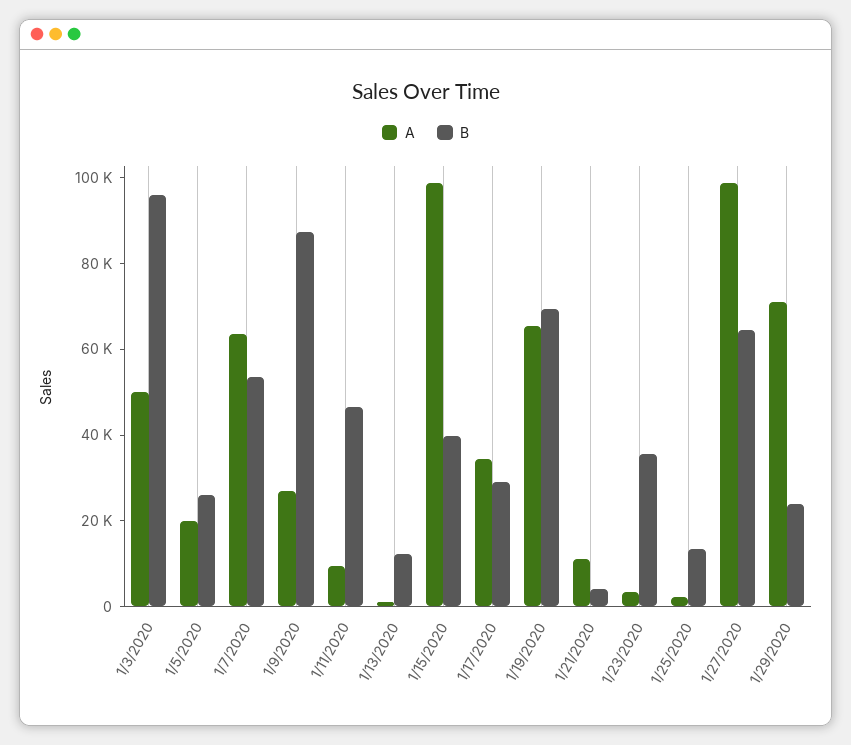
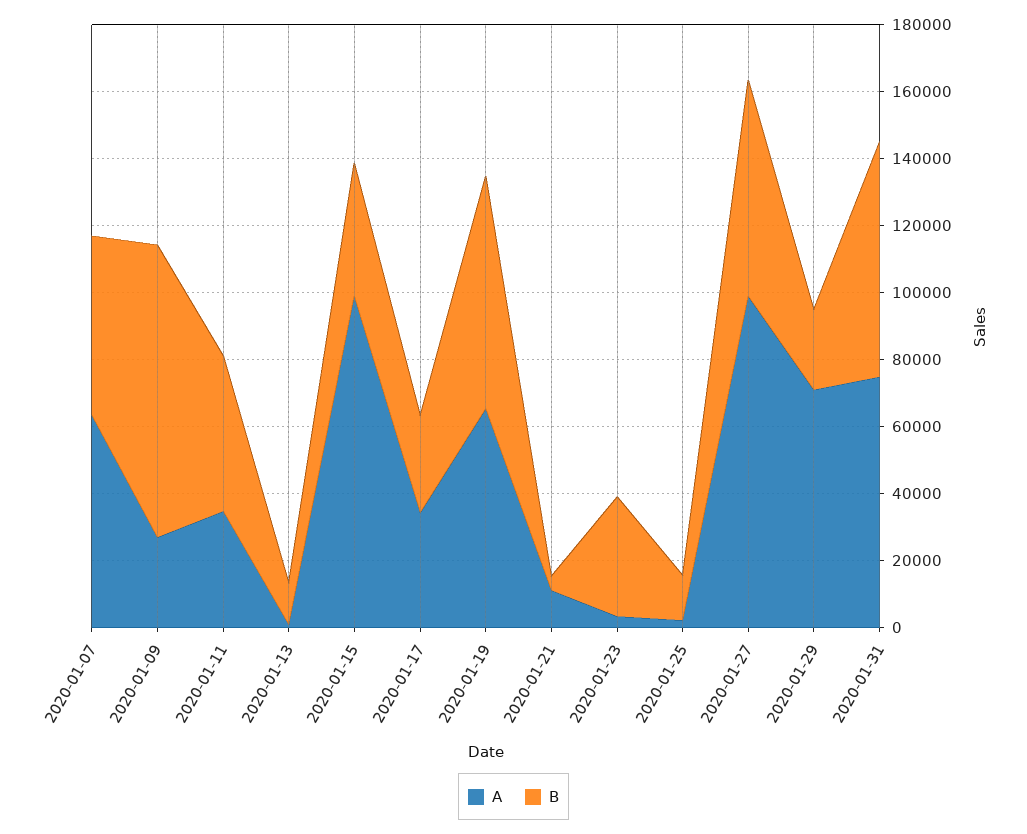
A, 1/3/2020: 50000 -> none
B, 1/3/2020: 95000 -> none
A, 1/5/2020: 20000 -> none
B, 1/5/2020: 25000 -> none
A, 1/11/2020: 10000 -> 35000
A, 2020-01-31: none -> 75000
B, 2020-01-31: none -> 70000

